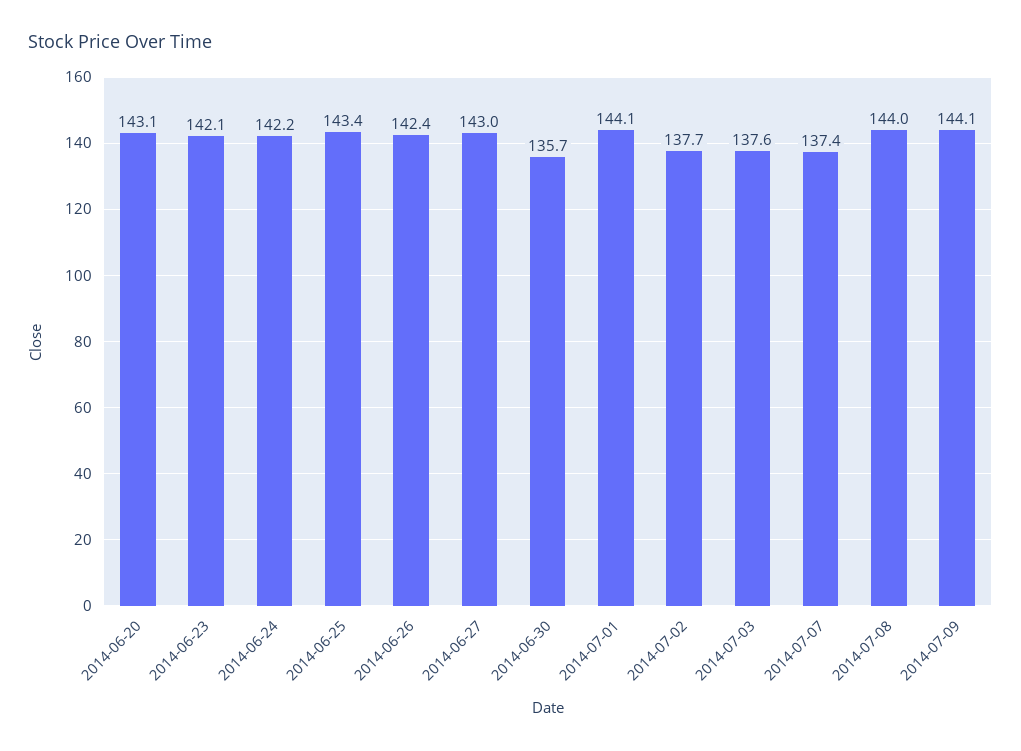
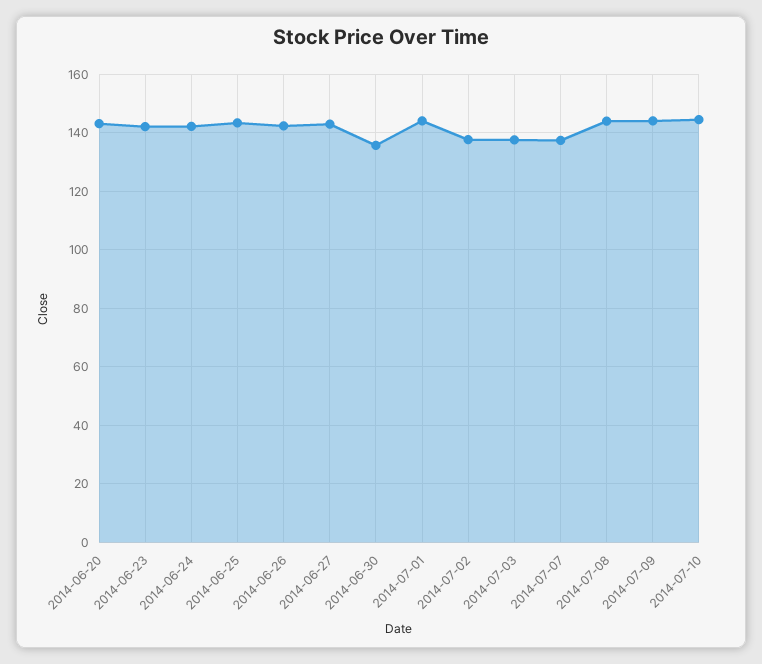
2014-07-10: none -> 145

